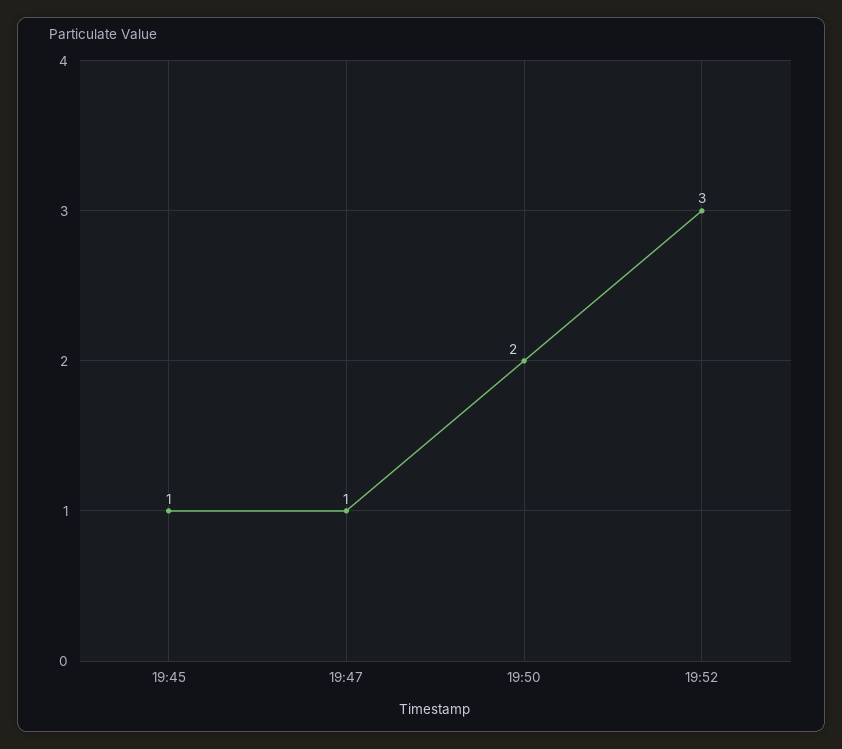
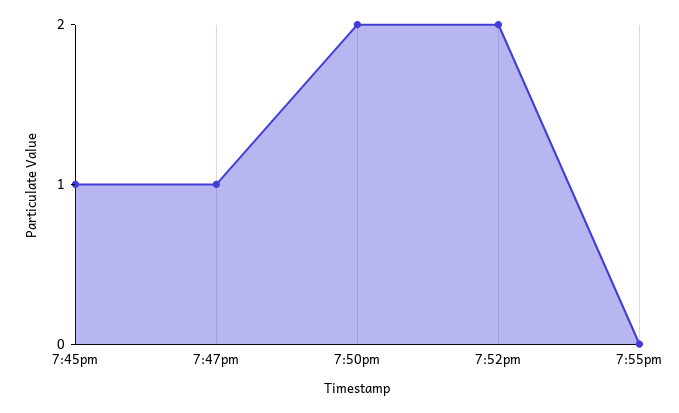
19:52: 3 -> 2
7:55pm: none -> 0

